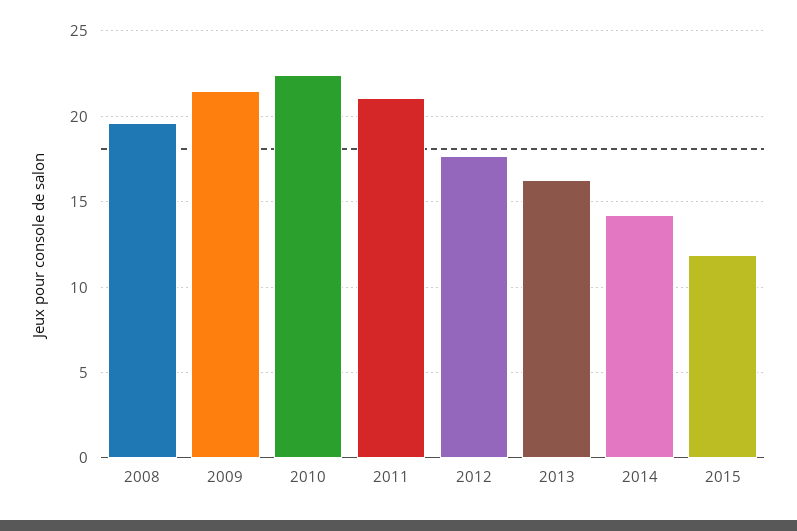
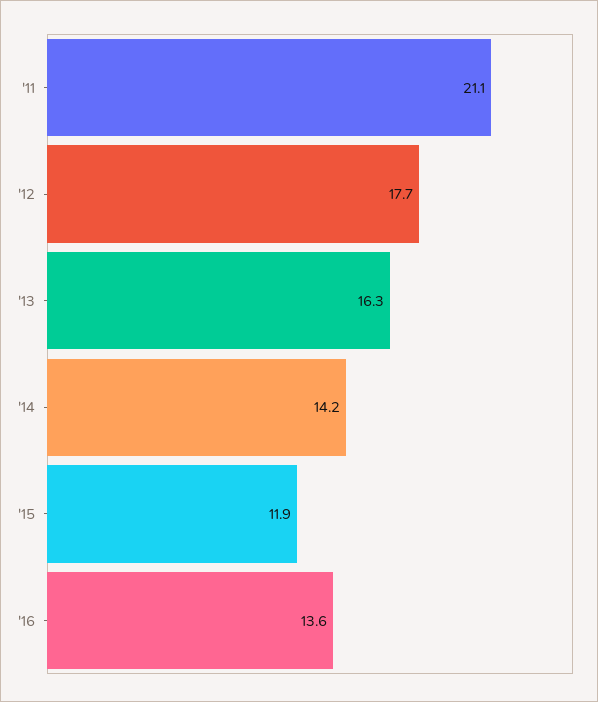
2008: 19.5 -> none
2009: 21.5 -> none
2010: 22.5 -> none
'16: none -> 13.6

